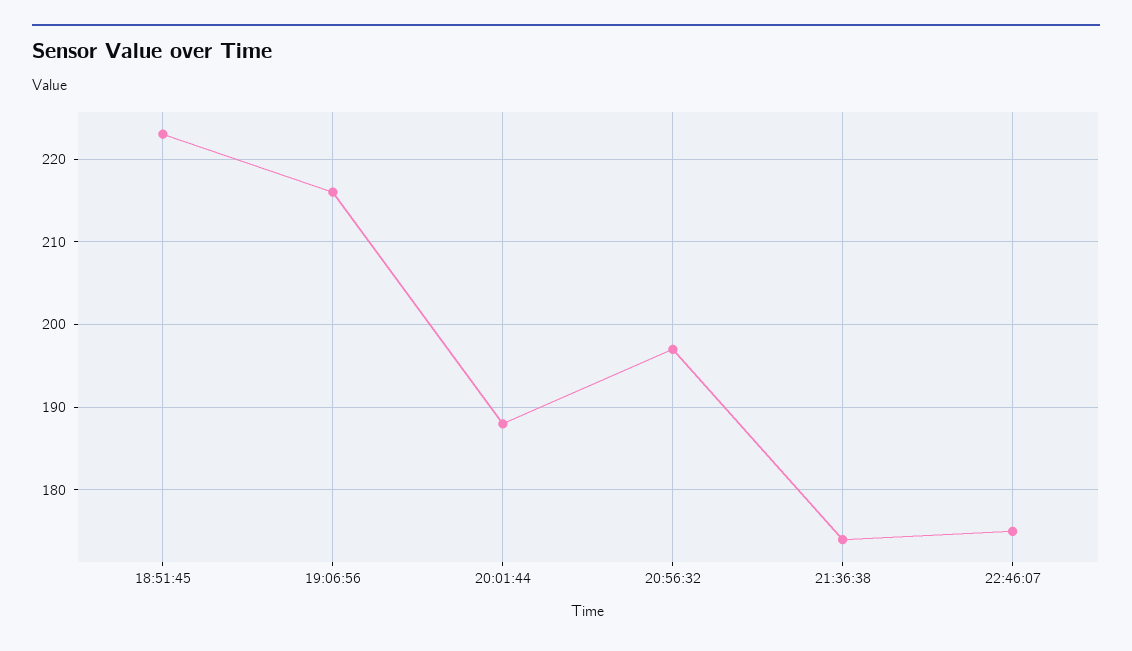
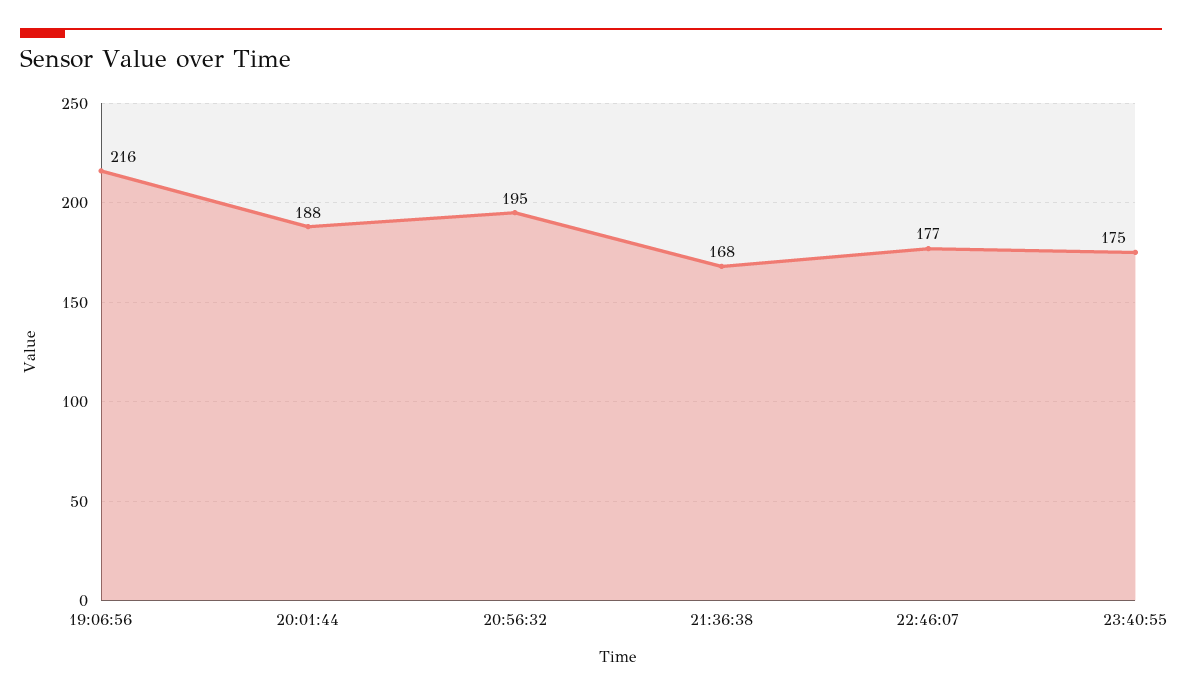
18:51:45: 223 -> none
20:56:32: 197 -> 195
21:36:38: 174 -> 168
22:46:07: 175 -> 177
23:40:55: none -> 175

